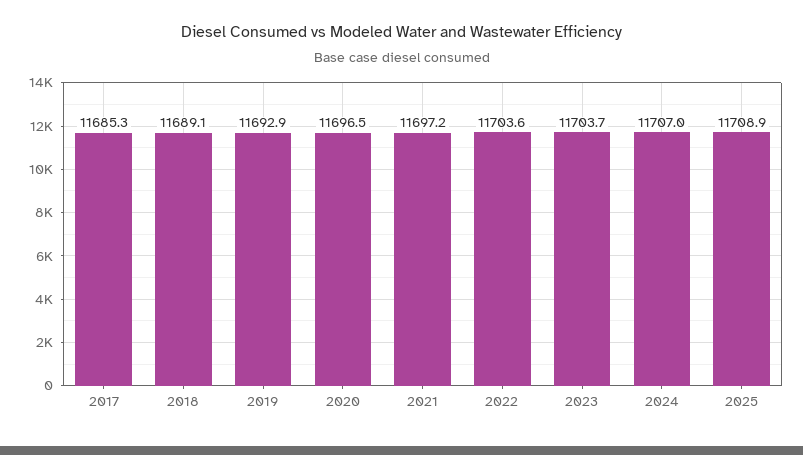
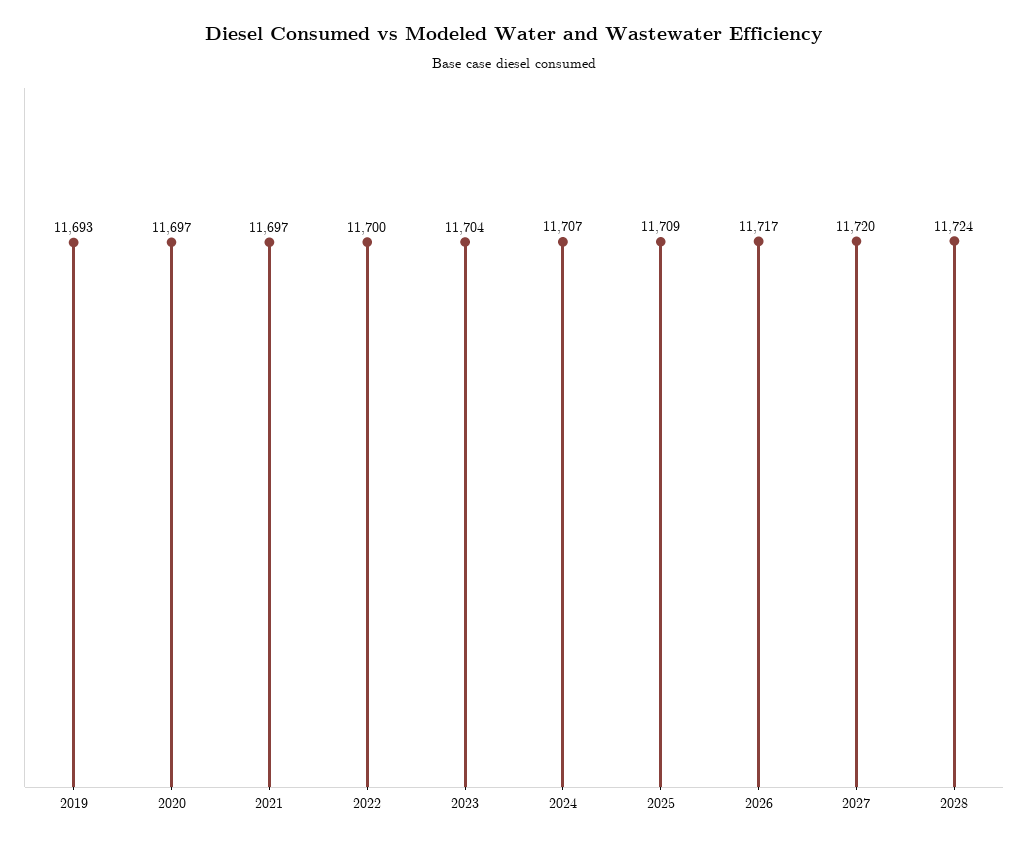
2017: 11685.3 -> none
2018: 11689.1 -> none
2022: 11703.6 -> 11700
2026: none -> 11717
2027: none -> 11720
2028: none -> 11724

